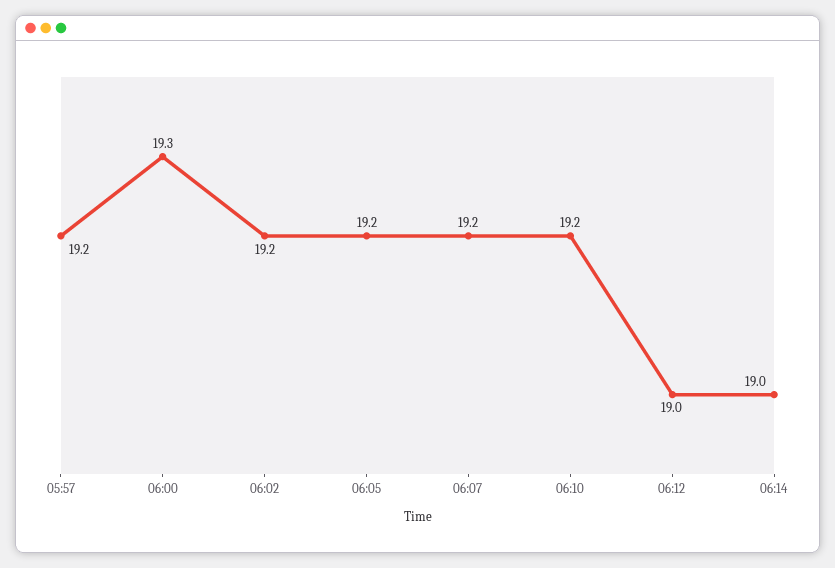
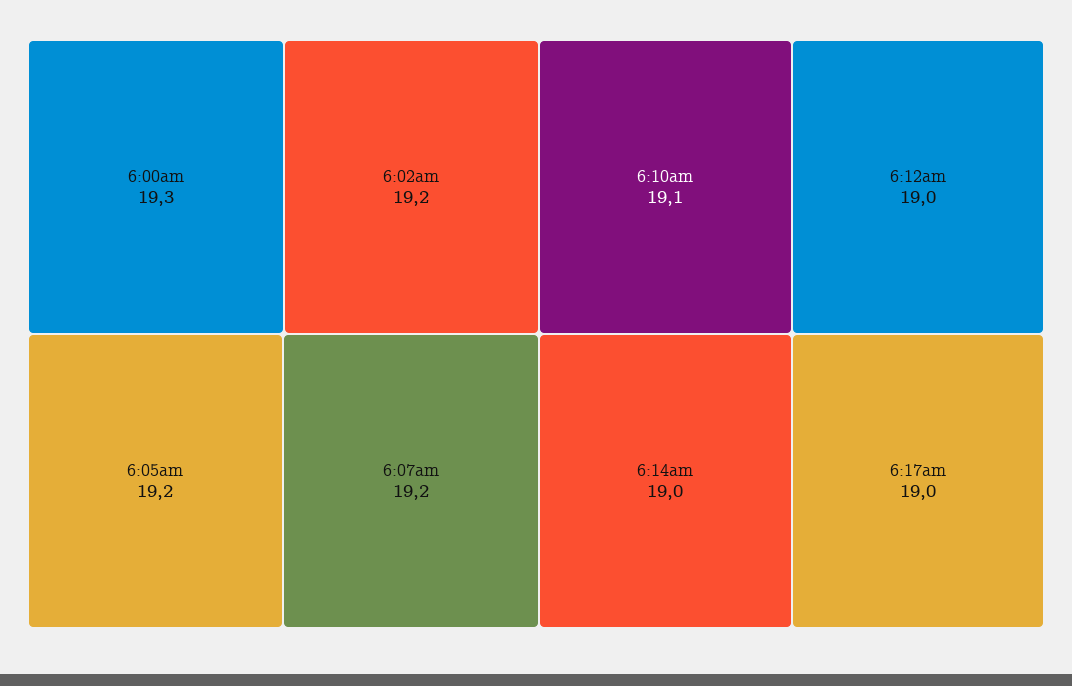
05:57: 19.2 -> none
06:10: 19.2 -> 19.1
6:17am: none -> 19

